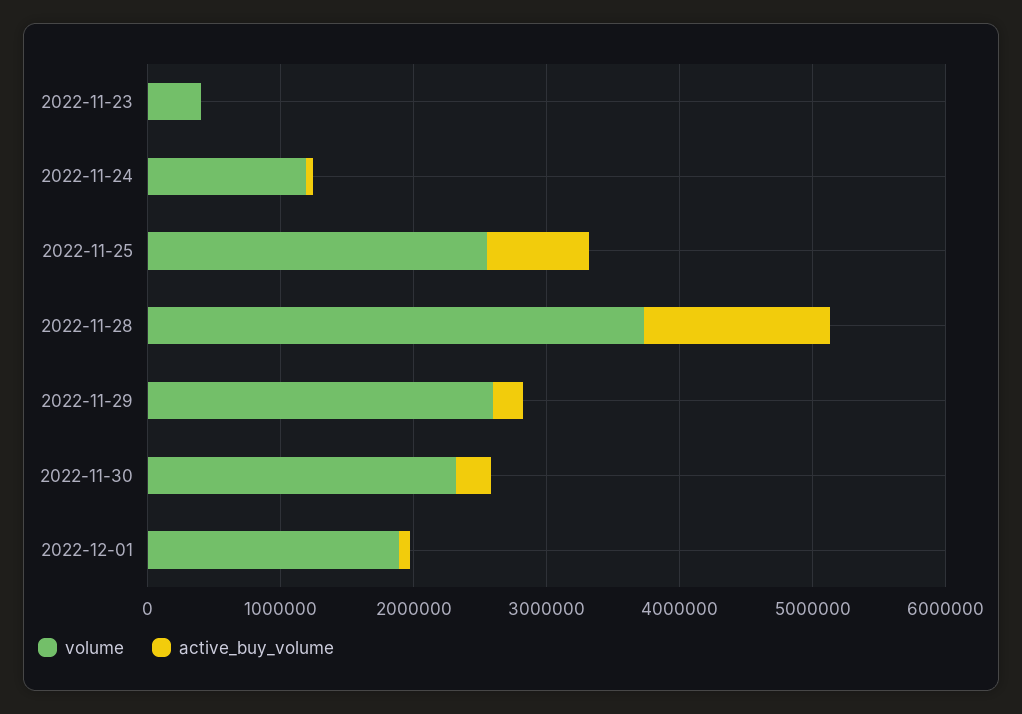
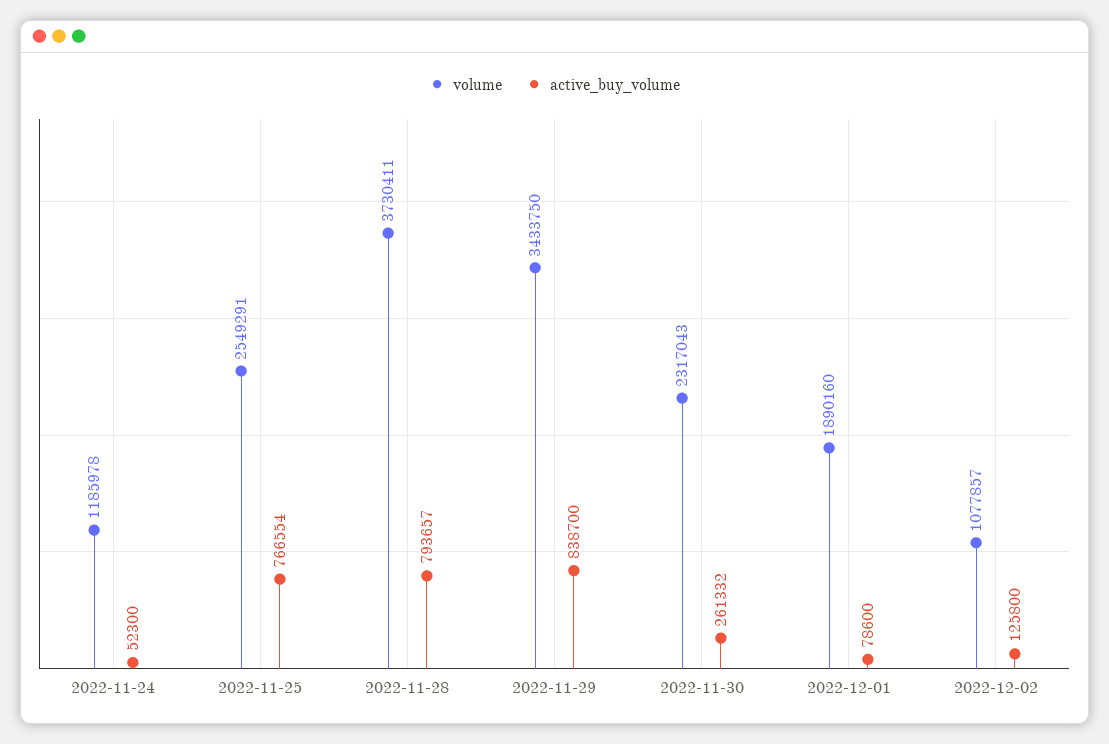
volume, 2022-11-23: 400000 -> none
active_buy_volume, 2022-11-23: 0 -> none
active_buy_volume, 2022-11-28: 1400000 -> 793657
volume, 2022-11-29: 2600000 -> 3433750
active_buy_volume, 2022-11-29: 200000 -> 838700
volume, 2022-12-02: none -> 1077857
active_buy_volume, 2022-12-02: none -> 125800

